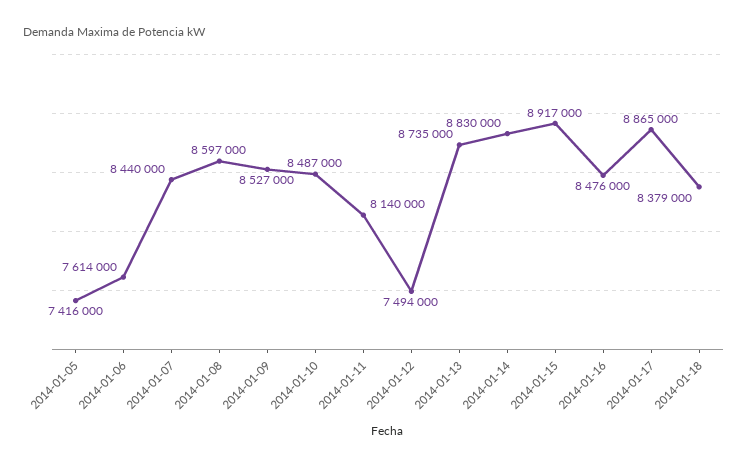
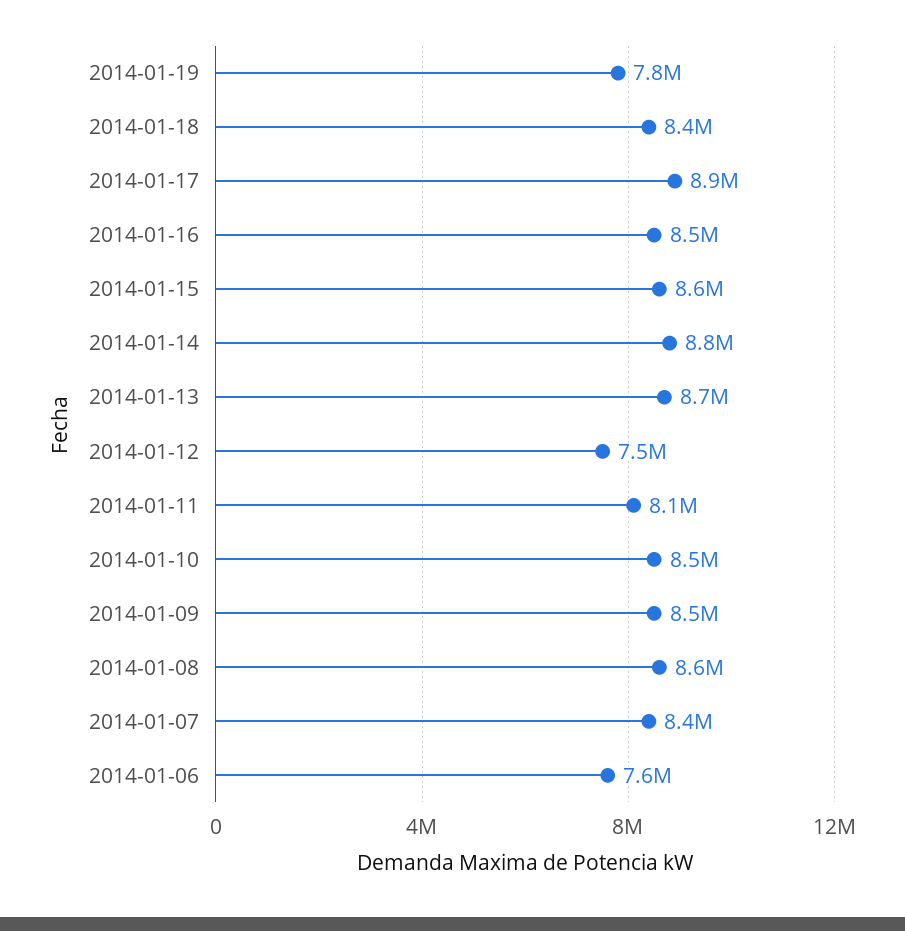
2014-01-05: 7416000 -> none
2014-01-15: 8917000 -> 8600000
2014-01-19: none -> 7800000

